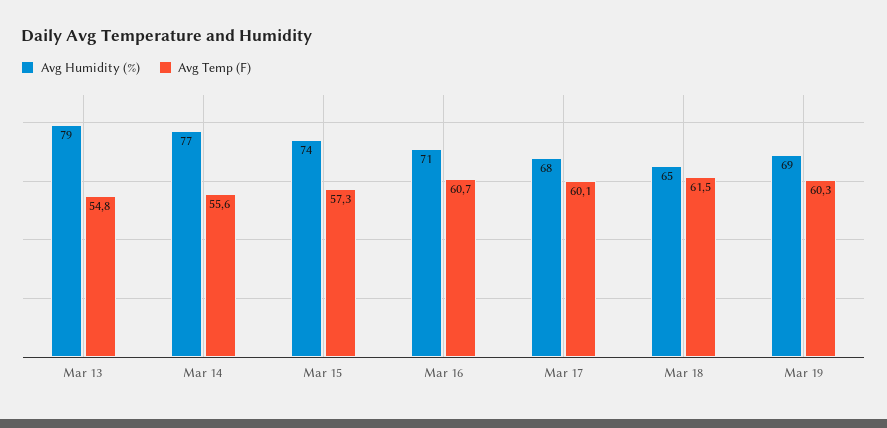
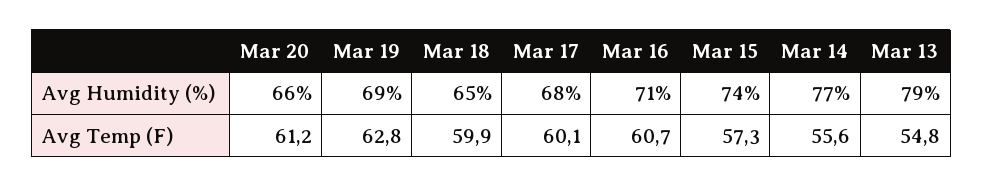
Avg Temp (F), Mar 18: 61.5 -> 59.9
Avg Temp (F), Mar 19: 60.3 -> 62.8
Avg Humidity (%), Mar 20: none -> 66
Avg Temp (F), Mar 20: none -> 61.2

